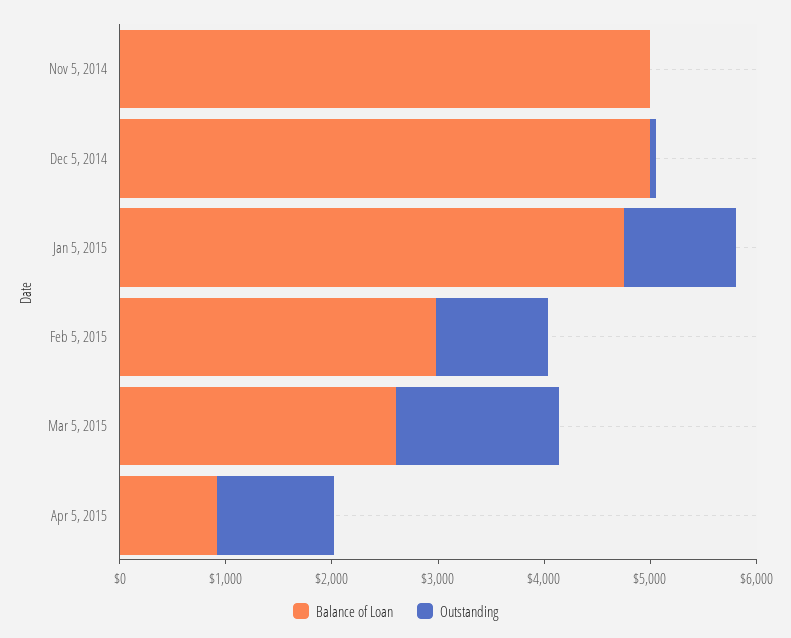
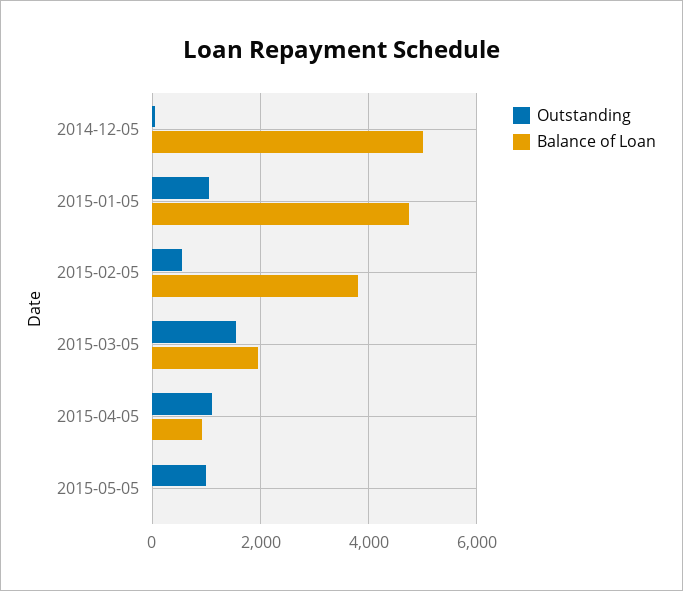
Balance of Loan, Nov 5, 2014: 5000 -> none
Outstanding, Nov 5, 2014: 0 -> none
Balance of Loan, Feb 5, 2015: 3000 -> 3800
Outstanding, Feb 5, 2015: 1000 -> 600
Balance of Loan, Mar 5, 2015: 2600 -> 2000
Outstanding, 2015-05-05: none -> 1000
Balance of Loan, 2015-05-05: none -> 0

